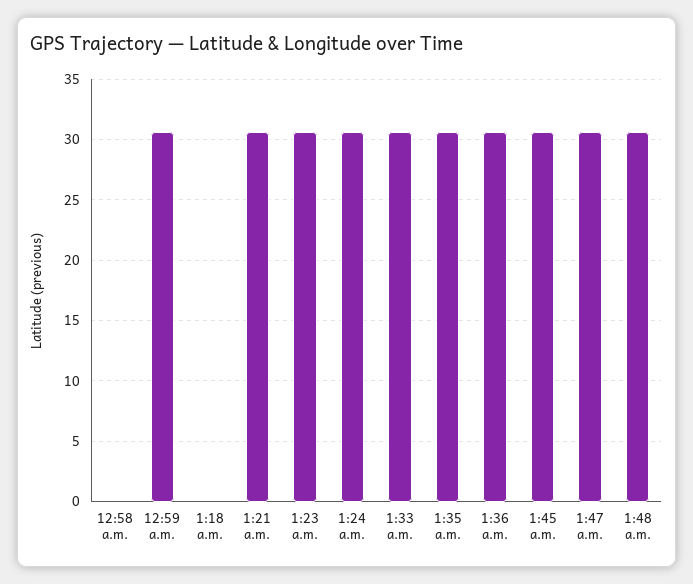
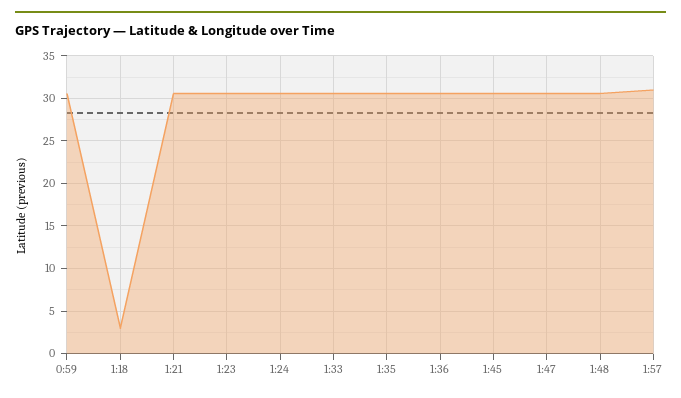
12:58 a.m.: 0 -> none
1:18 a.m.: 0 -> 3
1:57: none -> 31

